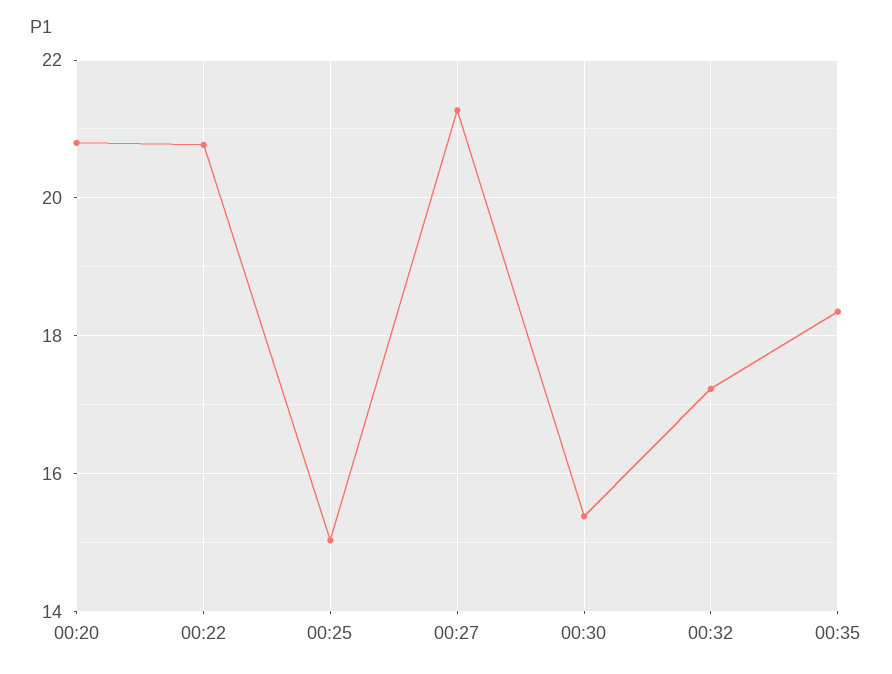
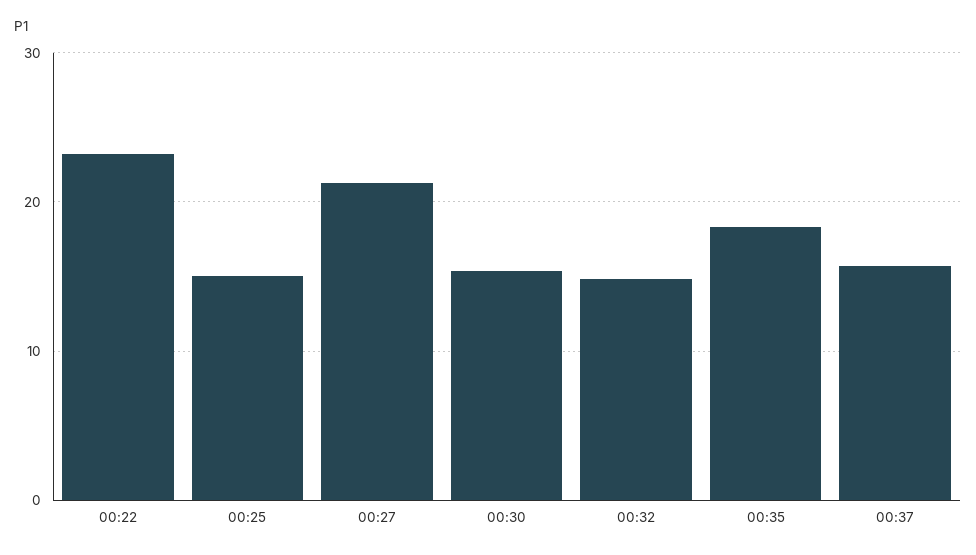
00:20: 20.8 -> none
00:22: 20.8 -> 23
00:32: 17.2 -> 15
00:37: none -> 16

